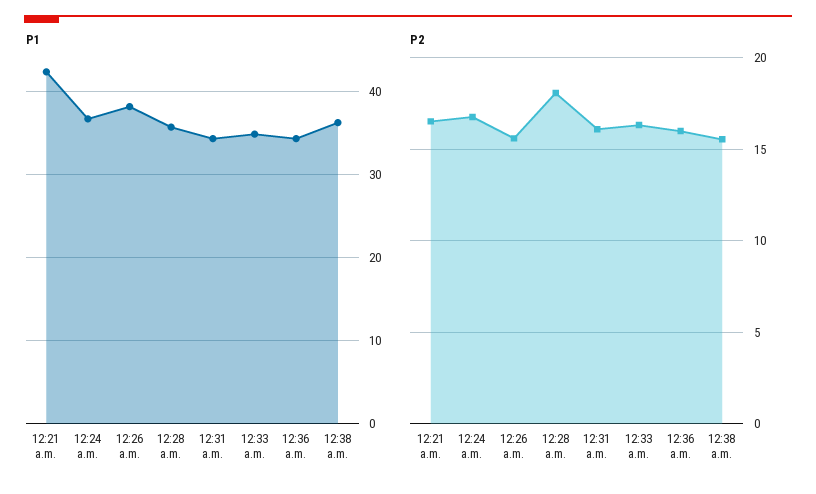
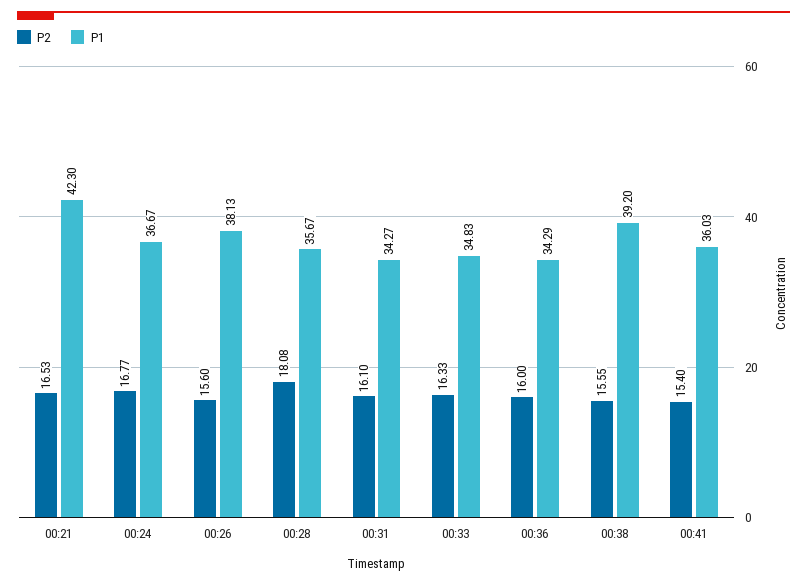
P1, 12:38 a.m.: 36 -> 39.2
P2, 00:41: none -> 15.4
P1, 00:41: none -> 36.03

